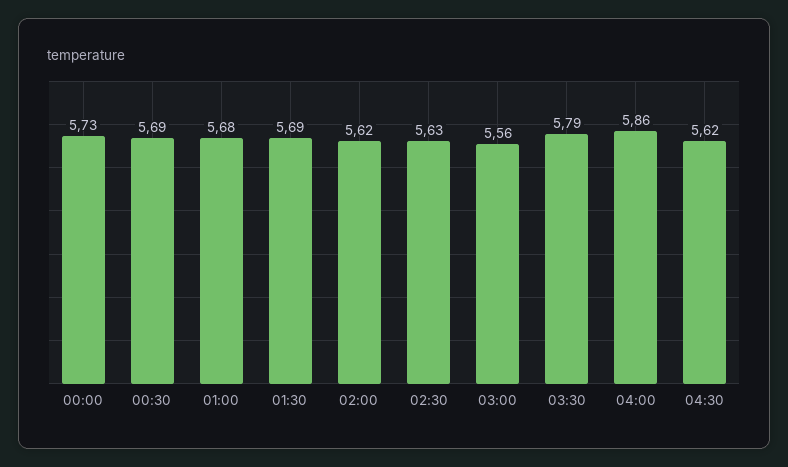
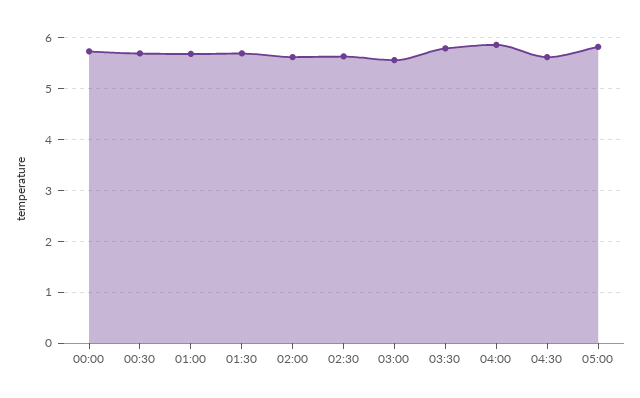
05:00: none -> 5.8

